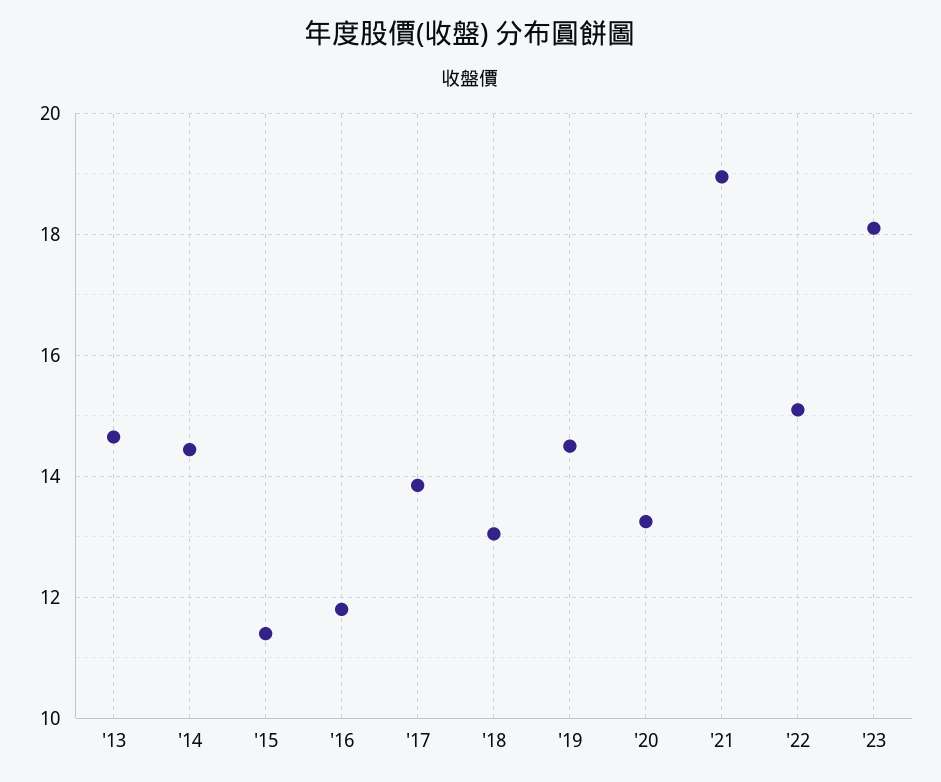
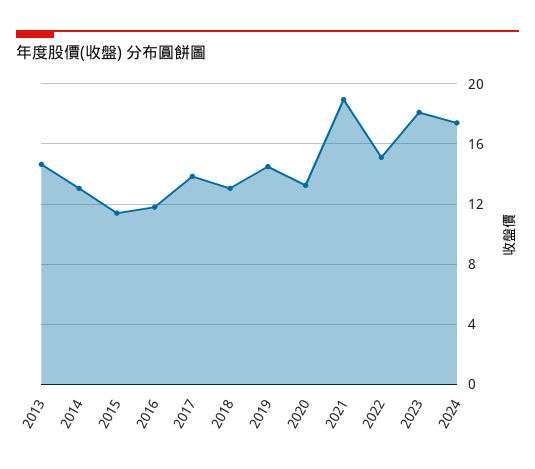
'14: 14.4 -> 13
2024: none -> 17.5

